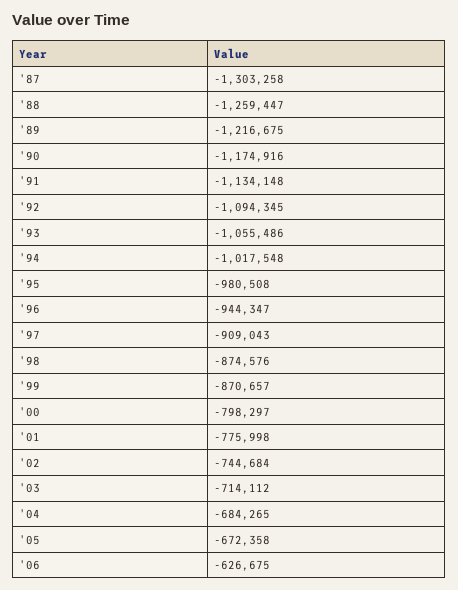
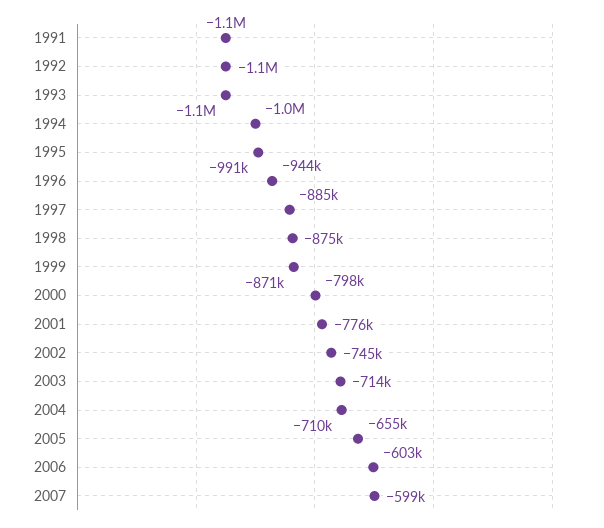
'87: -1303258 -> none
'88: -1259447 -> none
'89: -1216675 -> none
'90: -1174916 -> none
'95: -980508 -> -991000
'97: -909043 -> -885000
'04: -684265 -> -710000
'05: -672358 -> -655000
'06: -626675 -> -603000
2007: none -> -599000

